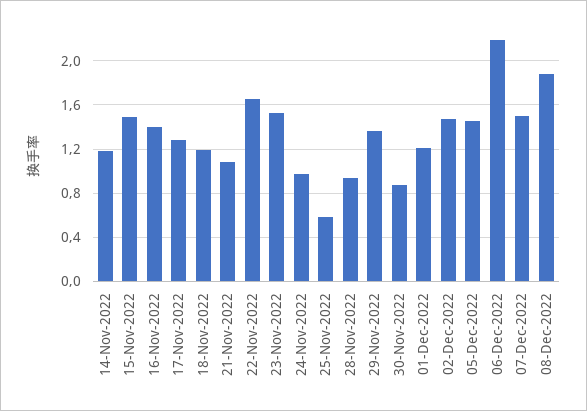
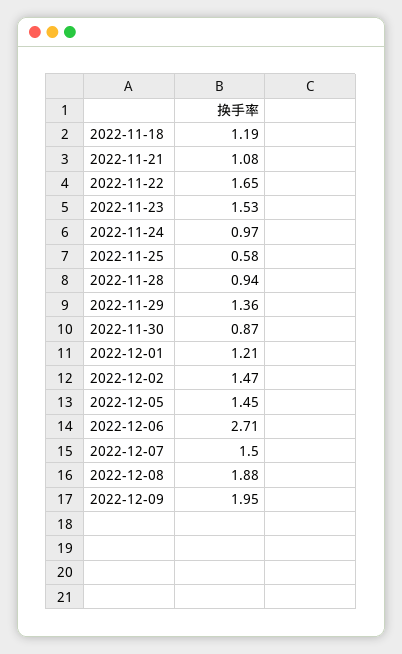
14-Nov-2022: 1.2 -> none
15-Nov-2022: 1.5 -> none
16-Nov-2022: 1.4 -> none
17-Nov-2022: 1.3 -> none
06-Dec-2022: 2.2 -> 2.71
2022-12-09: none -> 1.95

